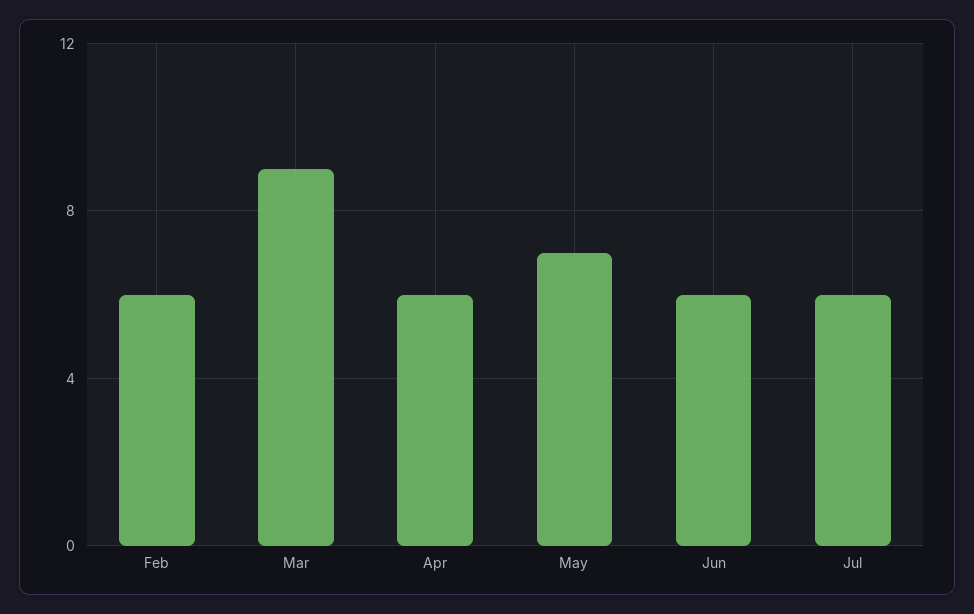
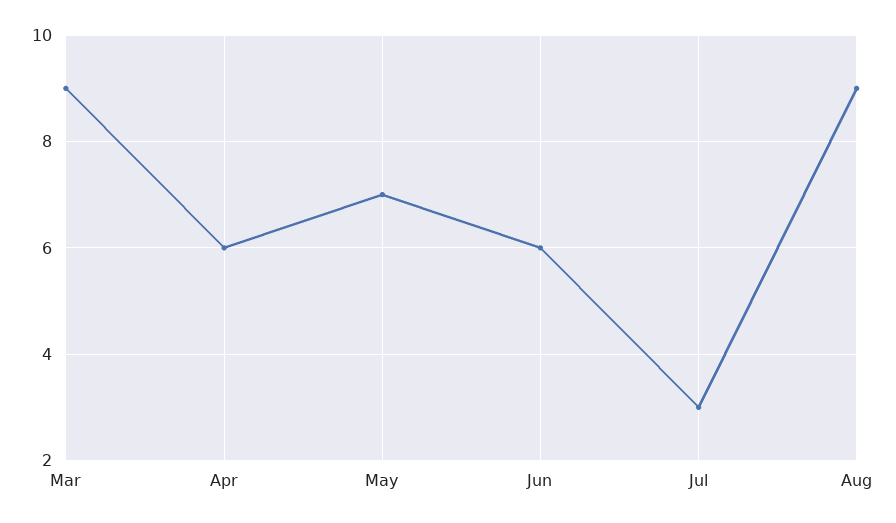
Feb: 6 -> none
Jul: 6 -> 3
Aug: none -> 9

